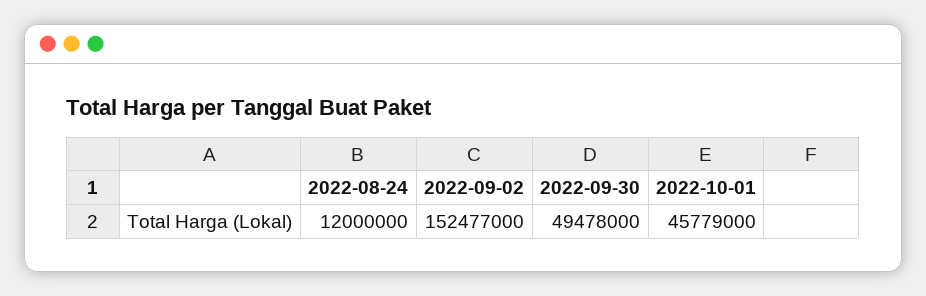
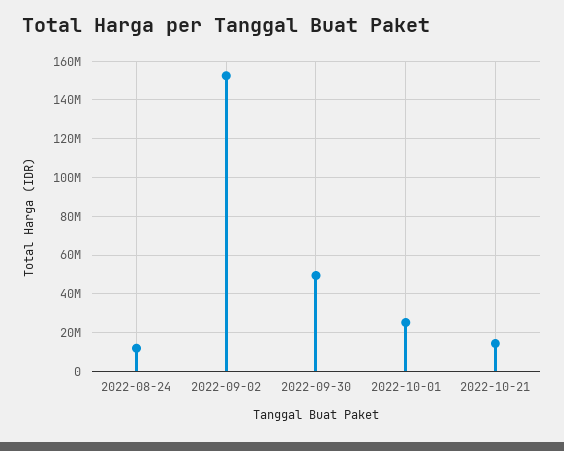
2022-10-01: 45779000 -> 25000000
2022-10-21: none -> 15000000

